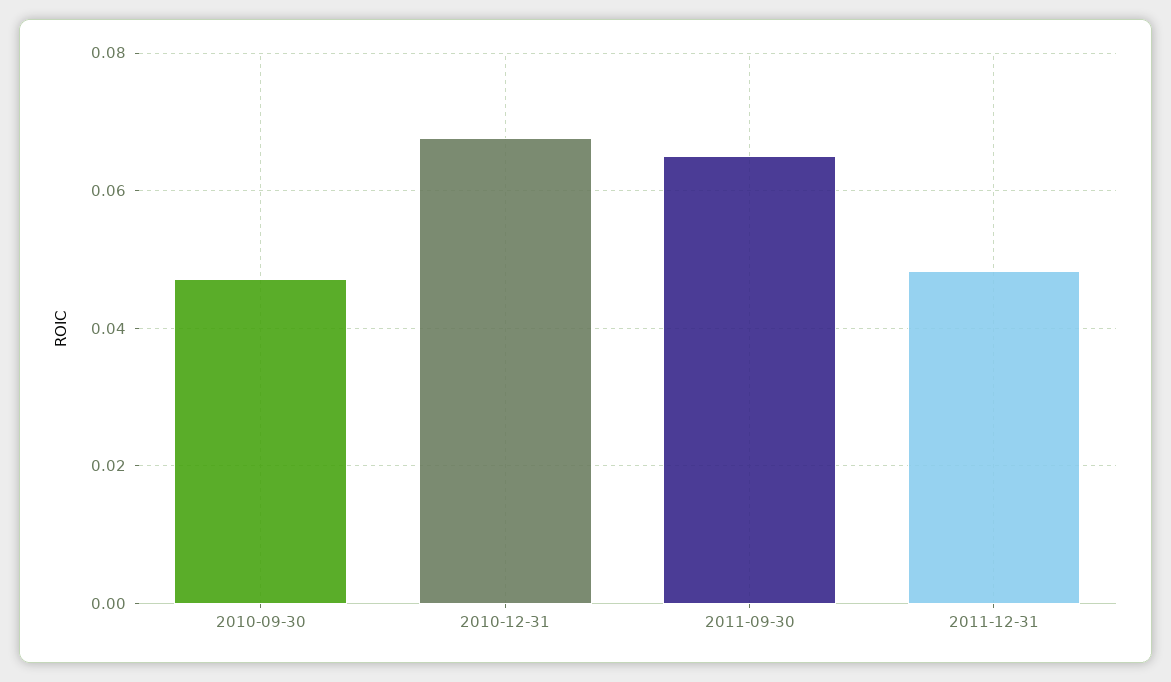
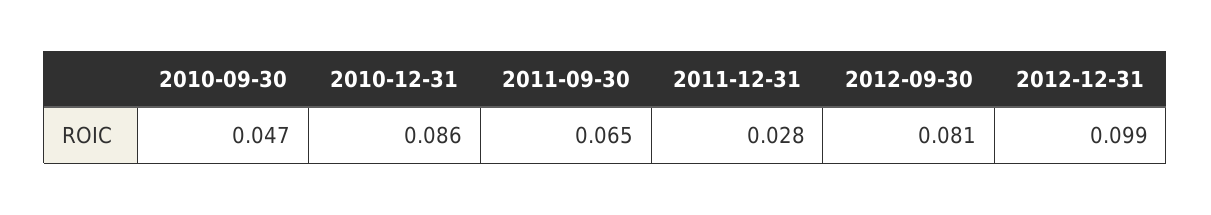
2010-12-31: 0.068 -> 0.086
2011-12-31: 0.048 -> 0.028
2012-09-30: none -> 0.081
2012-12-31: none -> 0.099

